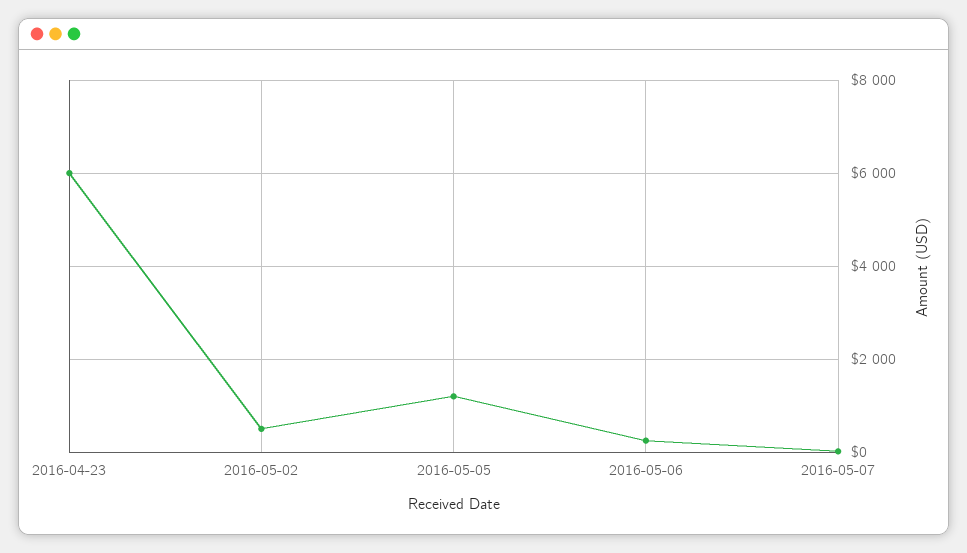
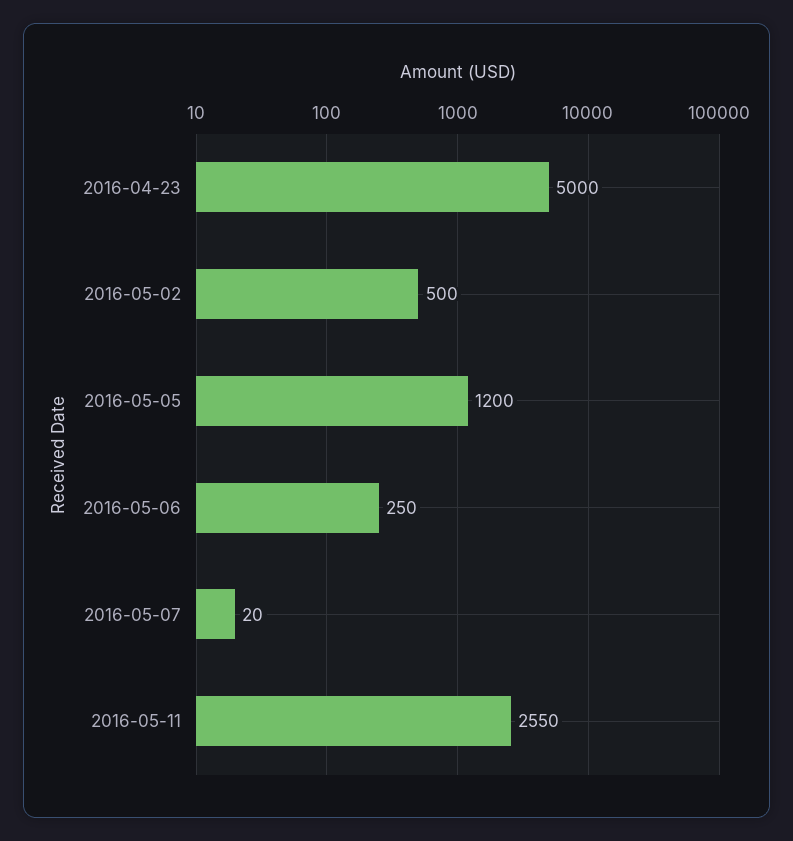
2016-04-23: 6000 -> 5000
2016-05-11: none -> 2550

